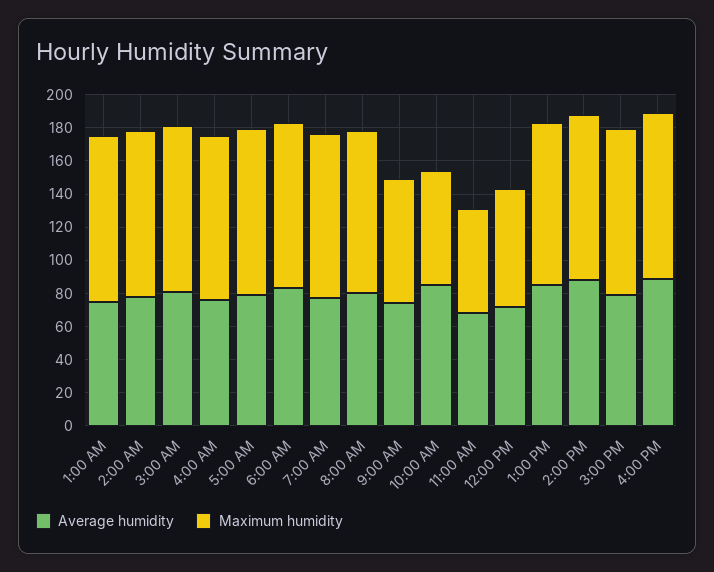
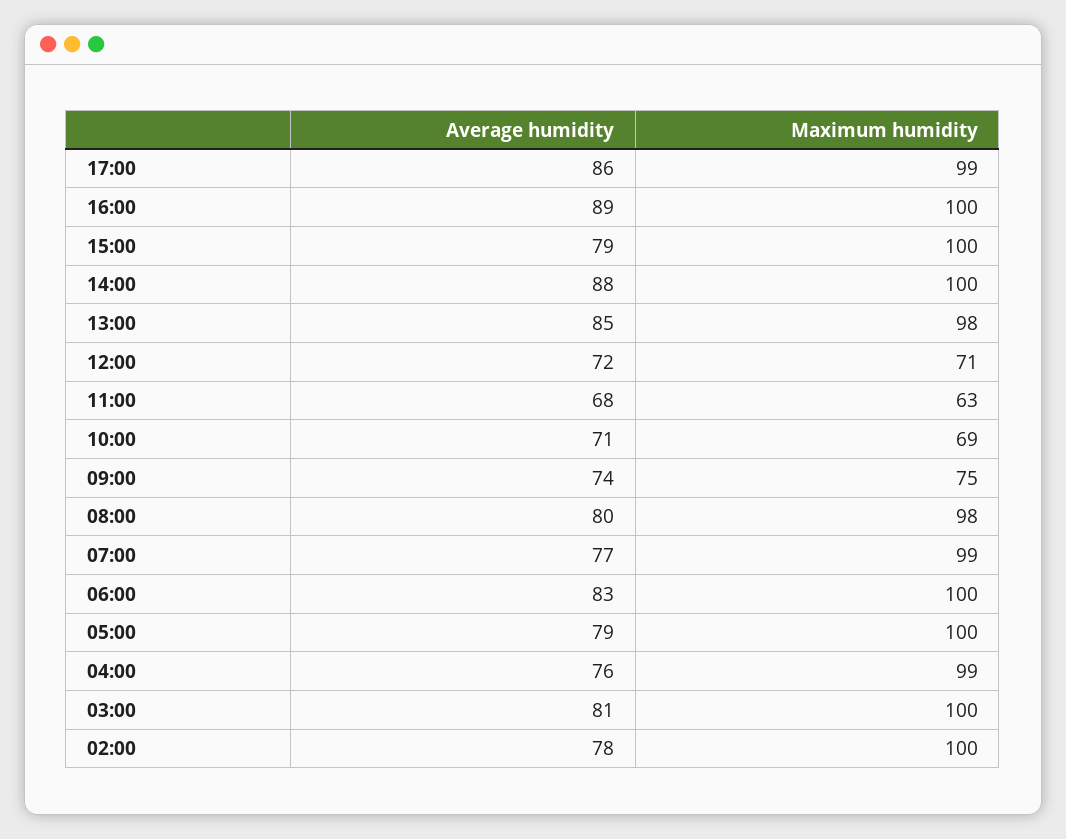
Average humidity, 1:00 AM: 75 -> none
Maximum humidity, 1:00 AM: 100 -> none
Average humidity, 10:00 AM: 85 -> 71
Average humidity, 17:00: none -> 86
Maximum humidity, 17:00: none -> 99

